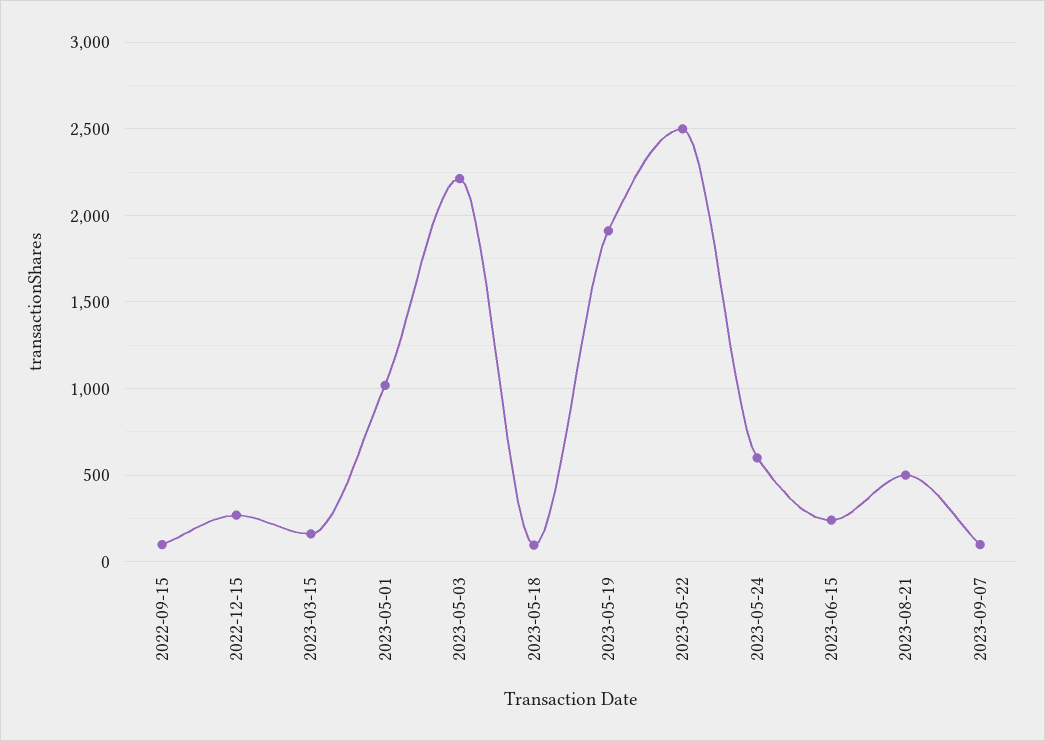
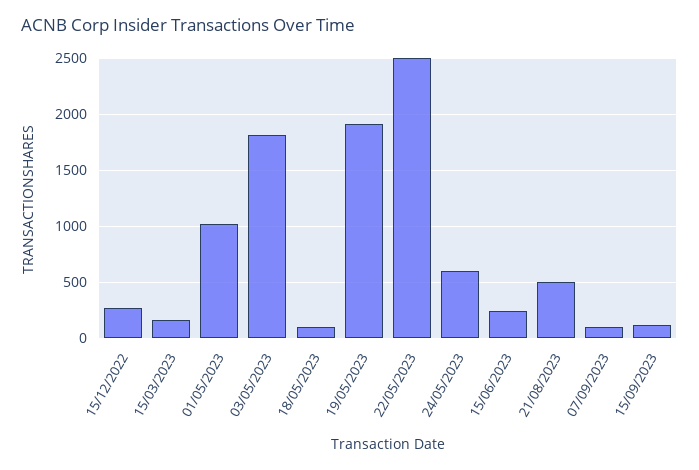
2022-09-15: 100 -> none
2023-05-03: 2200 -> 1800
15/09/2023: none -> 100

